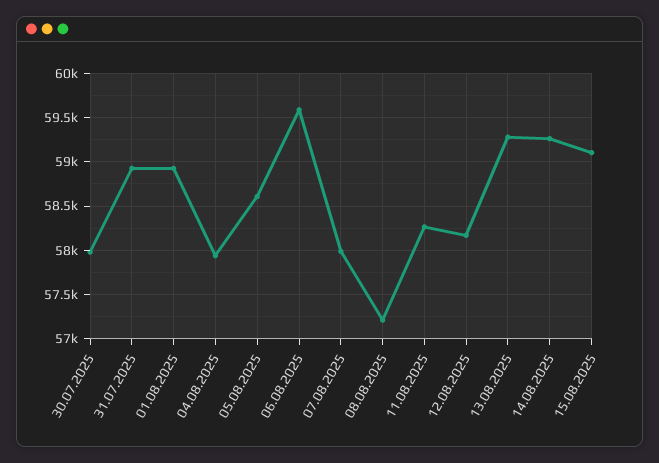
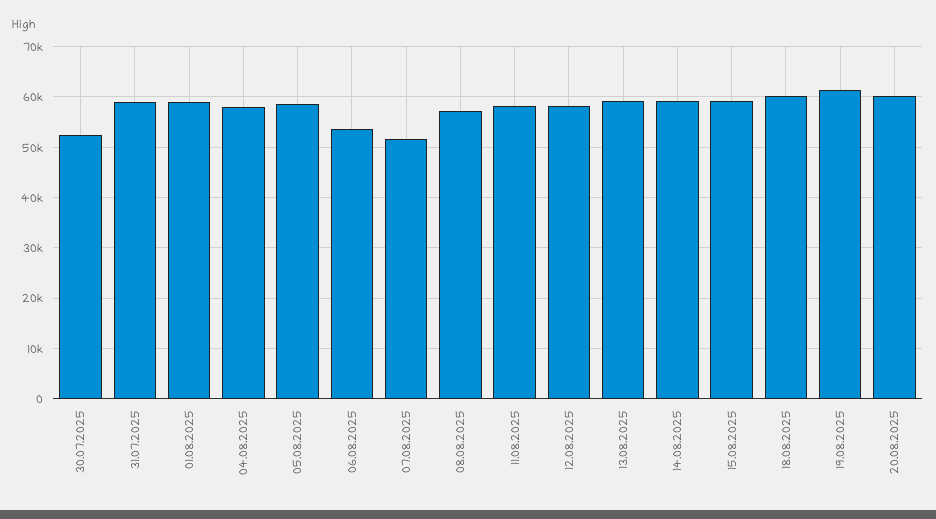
30.07.2025: 58000 -> 52000
06.08.2025: 59600 -> 54000
07.08.2025: 58000 -> 52000
18.08.2025: none -> 60000
19.08.2025: none -> 62000
20.08.2025: none -> 60000

